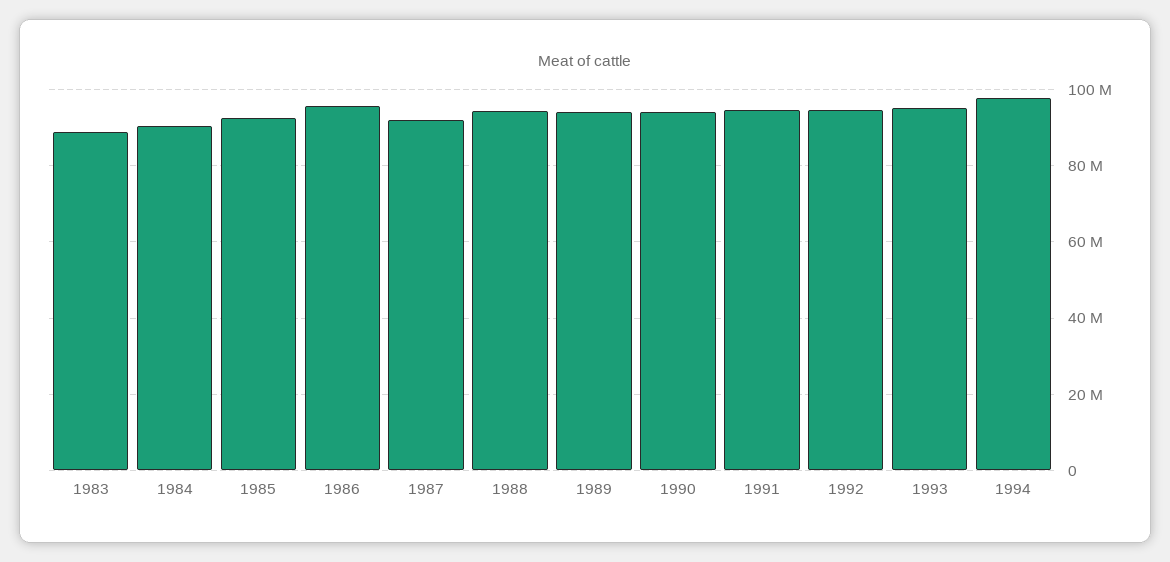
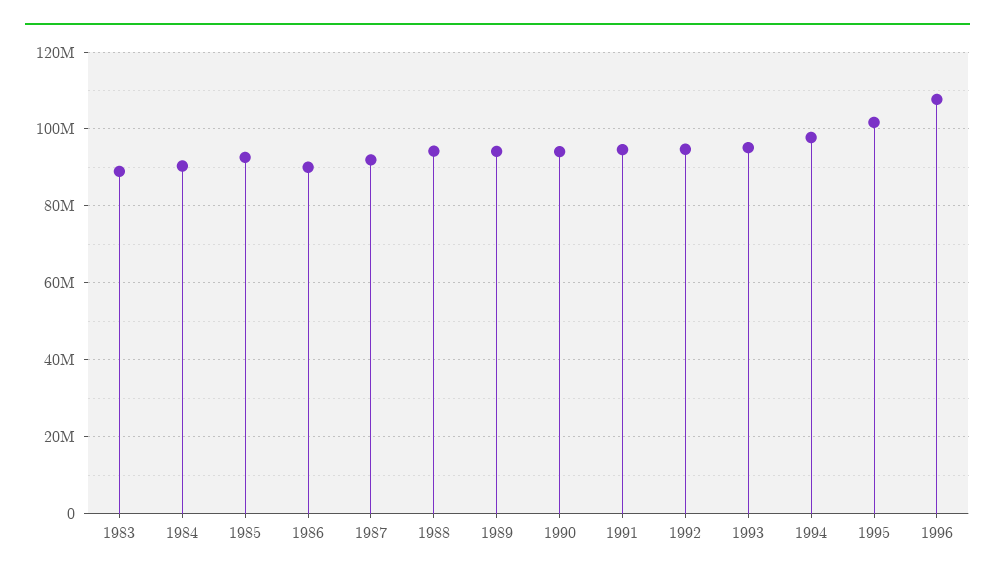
1986: 96000000 -> 90000000
1995: none -> 102000000
1996: none -> 108000000

